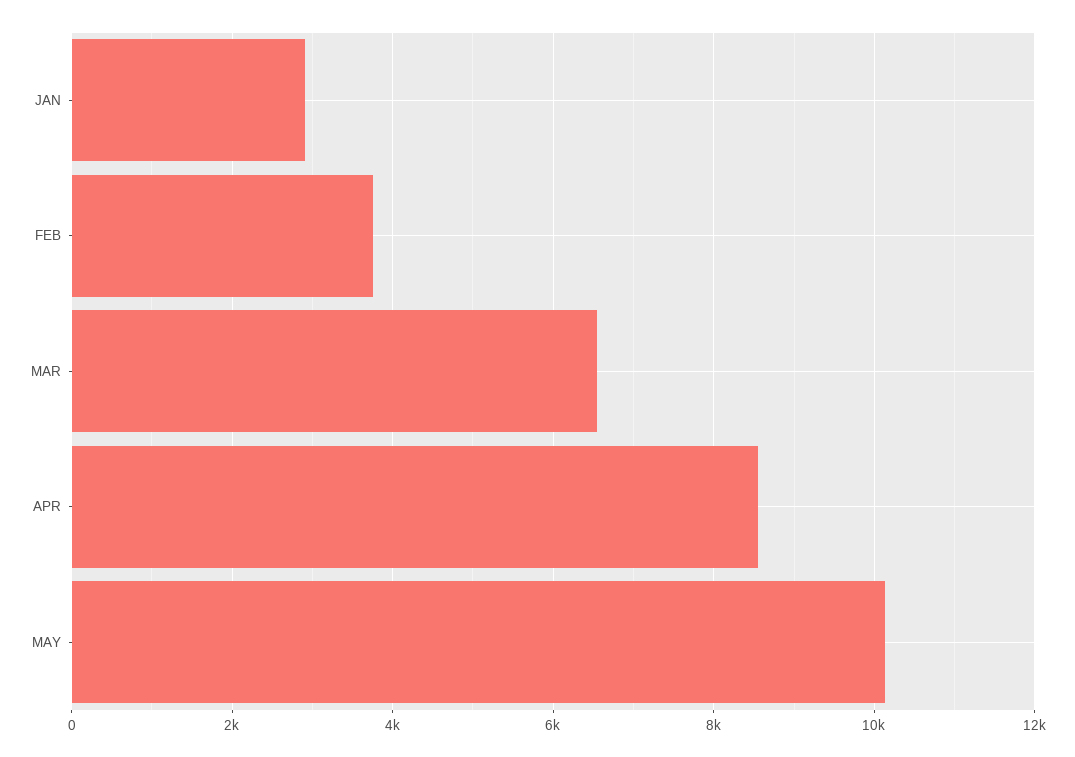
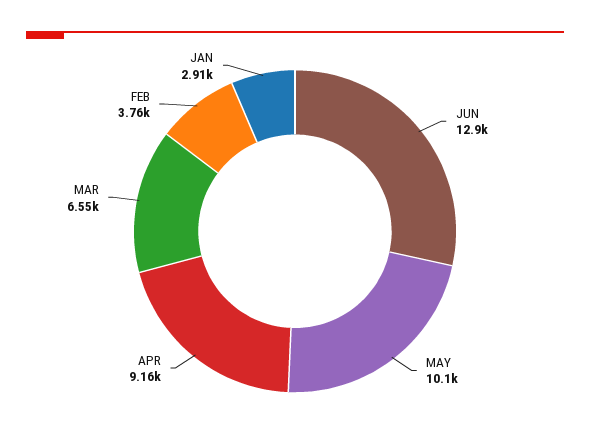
APR: 8600 -> 9160
JUN: none -> 12900

